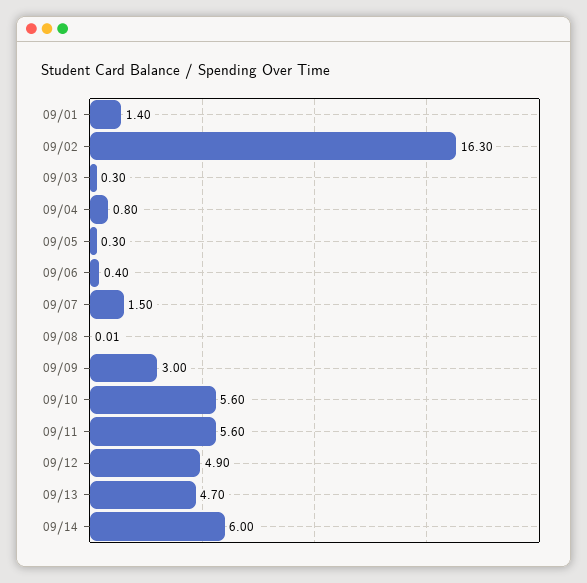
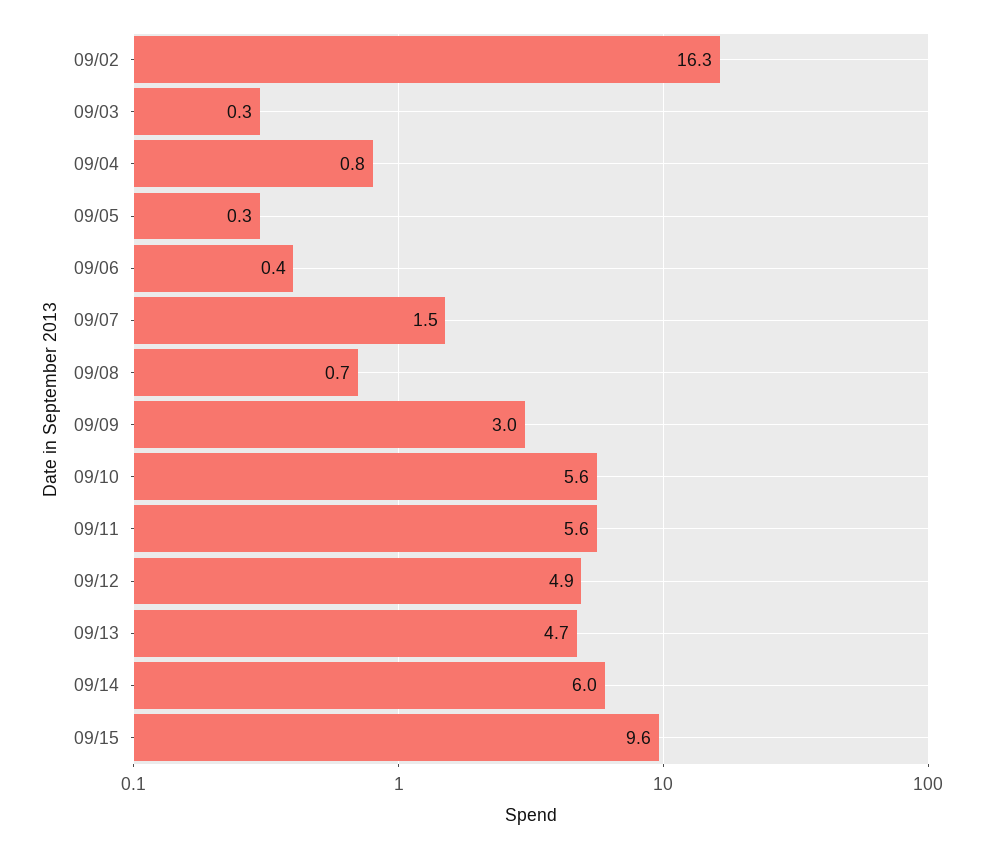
09/01: 1.4 -> none
09/08: 0.01 -> 0.7
09/15: none -> 9.6

